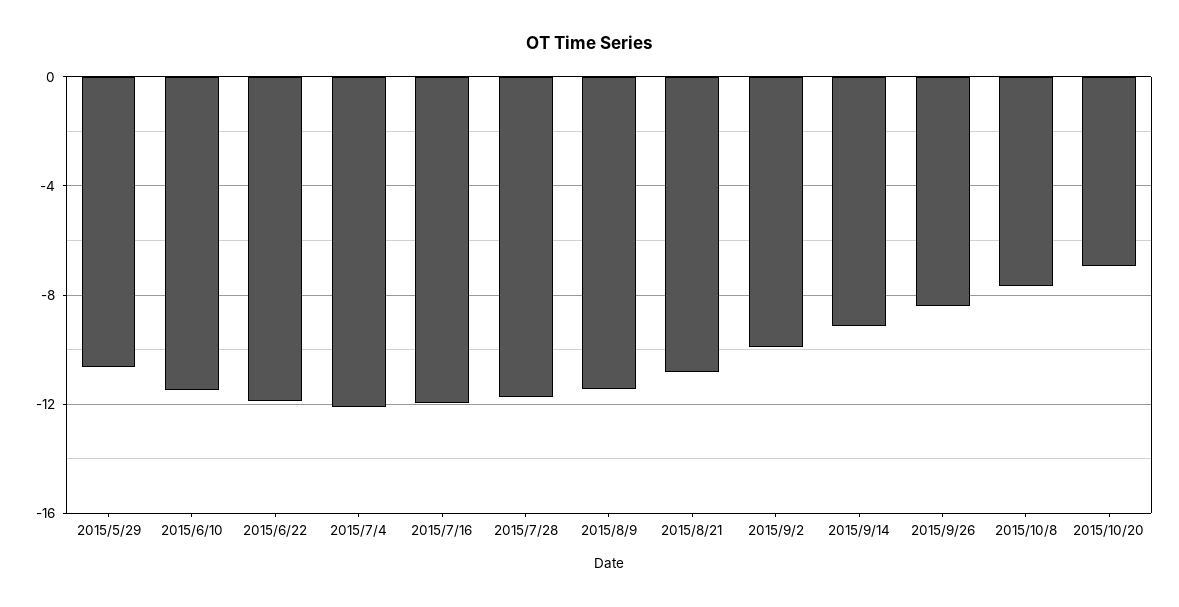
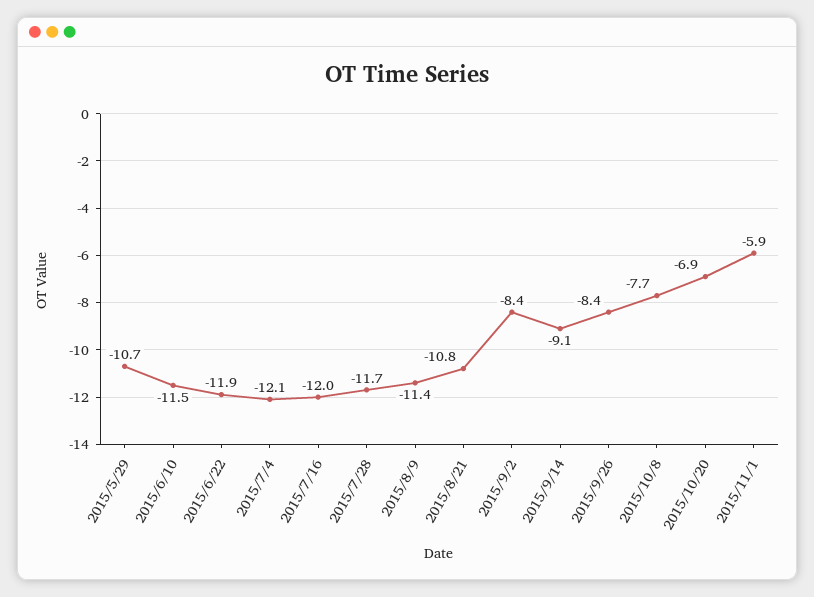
2015/9/2: -10 -> -8.4
2015/11/1: none -> -5.9

